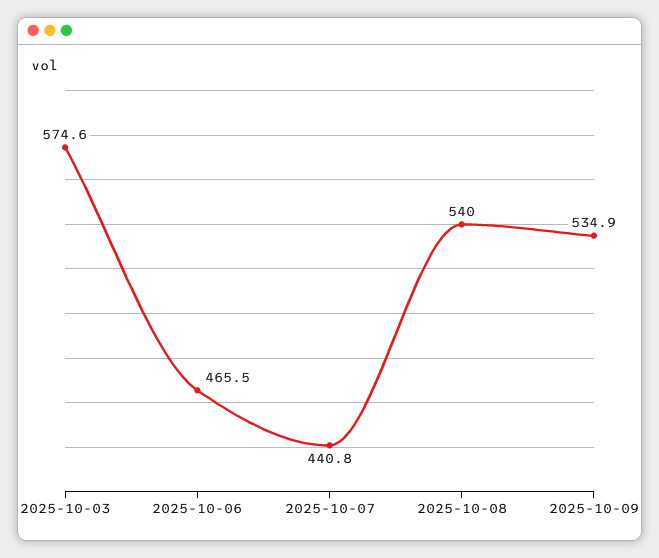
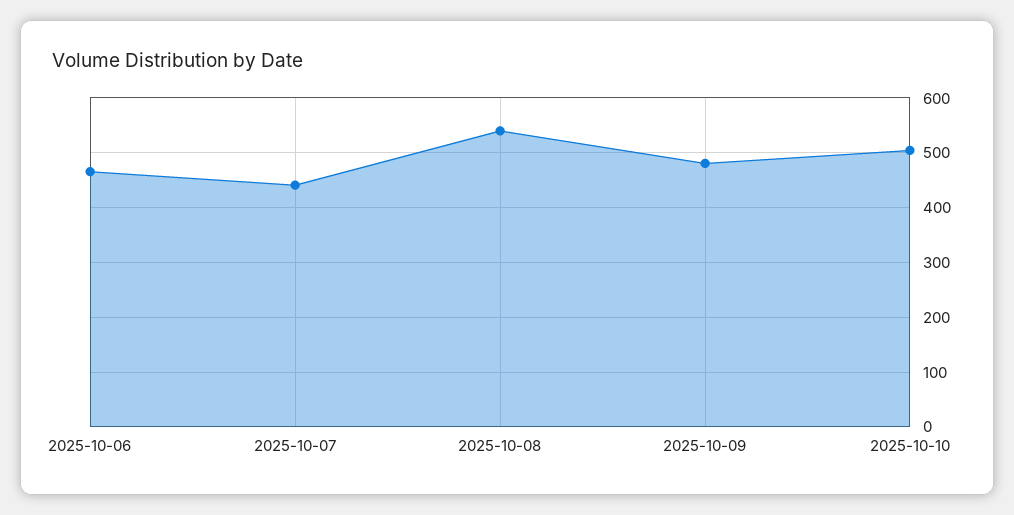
2025-10-03: 574.6 -> none
2025-10-09: 534.9 -> 480
2025-10-10: none -> 500

